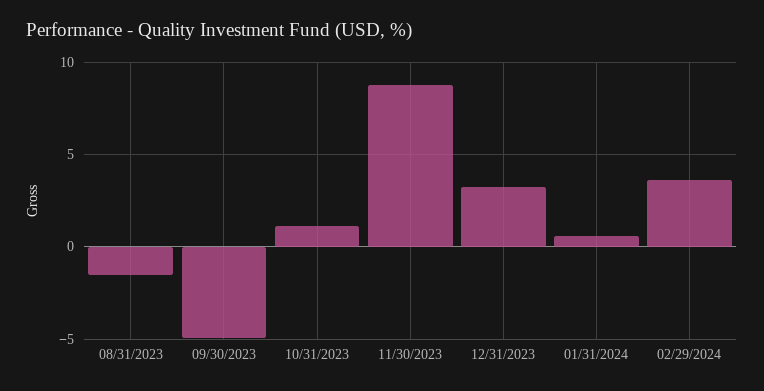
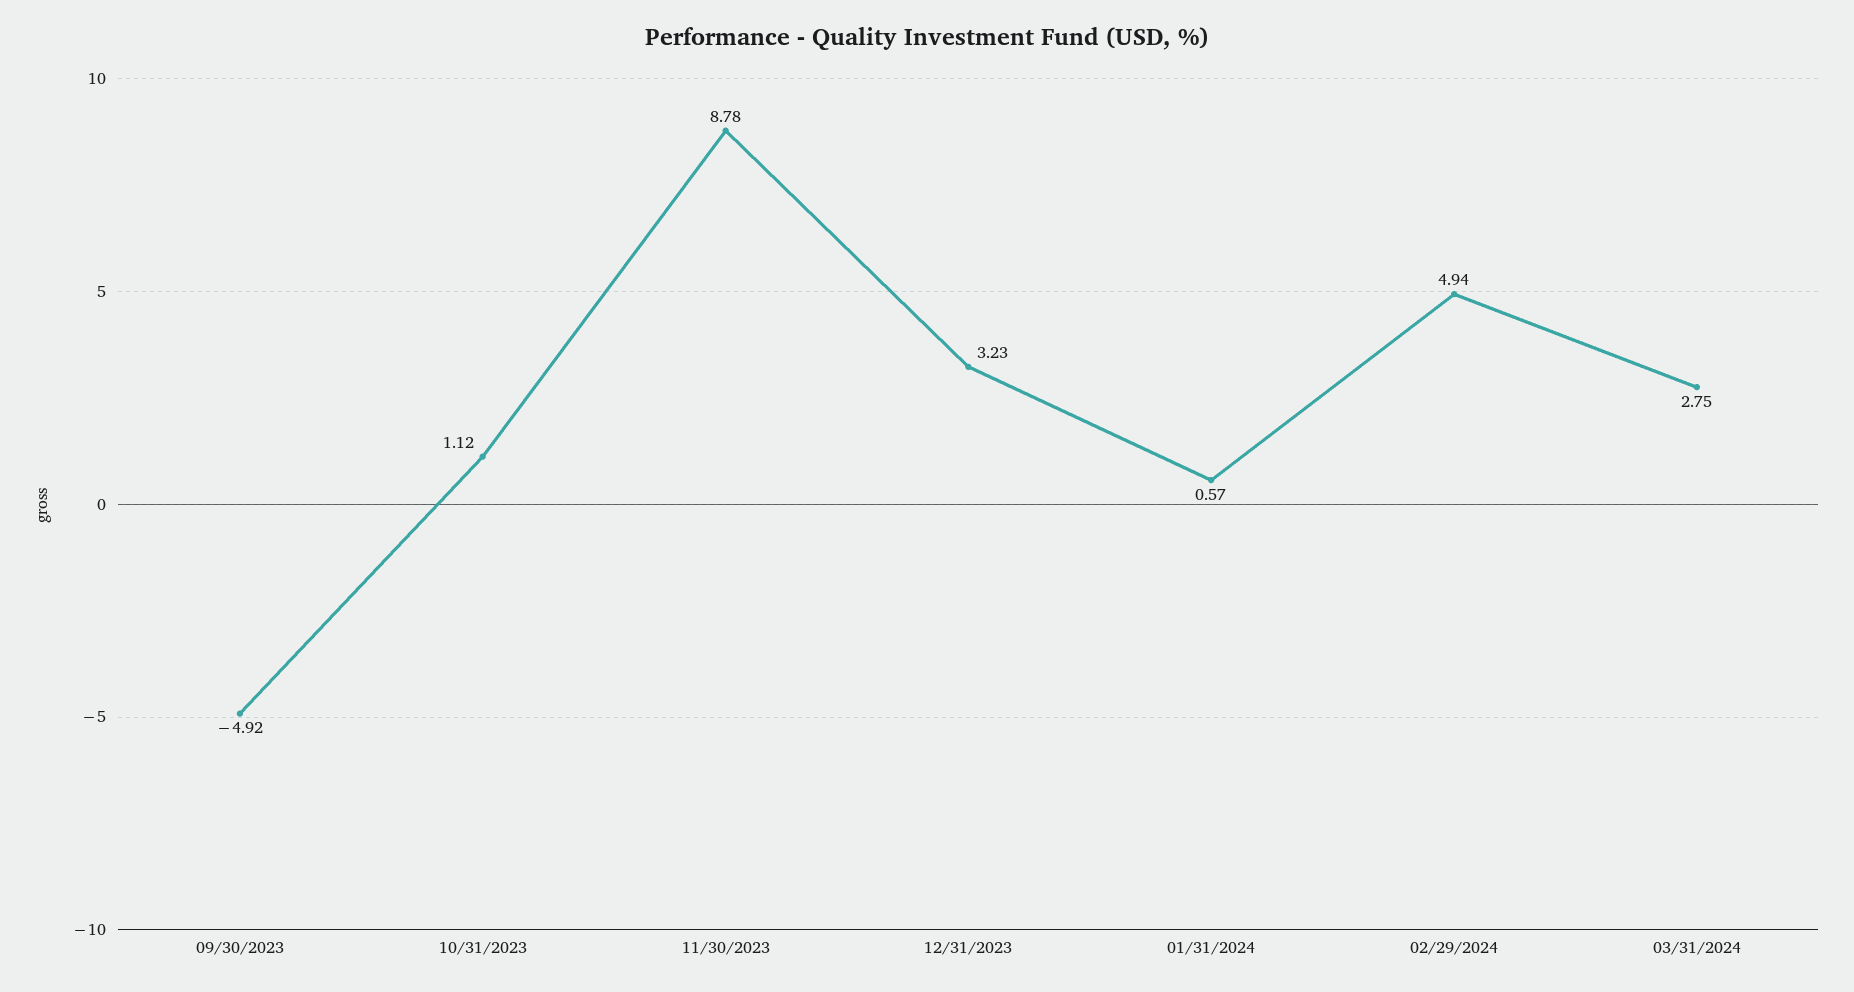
08/31/2023: -1.5 -> none
02/29/2024: 3.5 -> 4.94
03/31/2024: none -> 2.75

